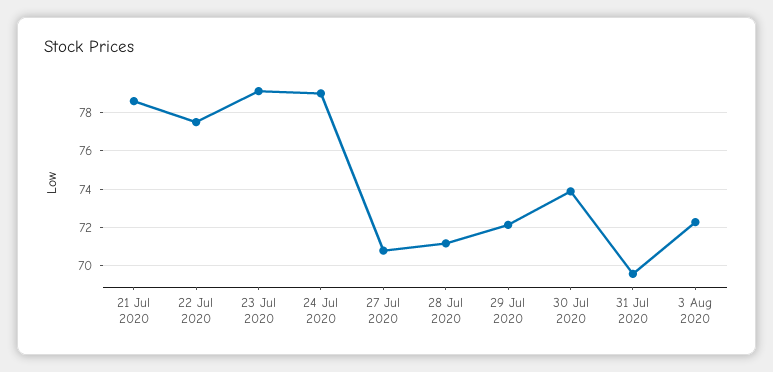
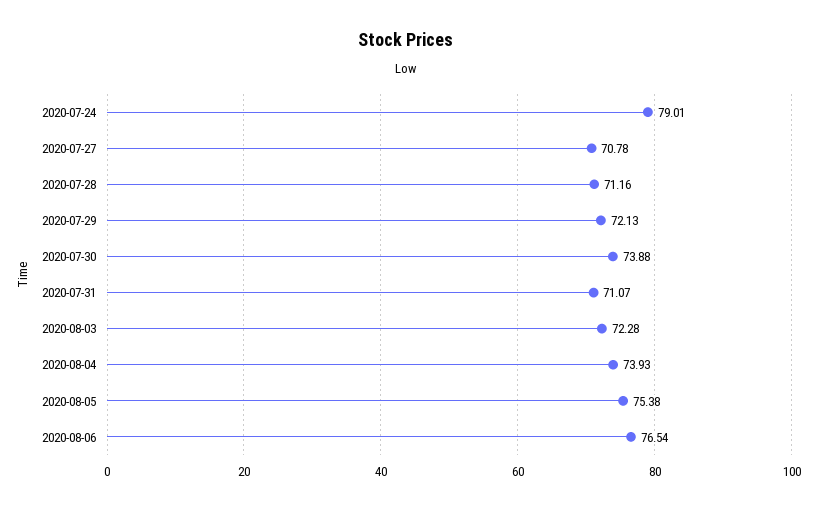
21 Jul 2020: 78.5 -> none
22 Jul 2020: 77.5 -> none
23 Jul 2020: 79 -> none
31 Jul 2020: 69.5 -> 71.07
2020-08-04: none -> 73.93
2020-08-05: none -> 75.38
2020-08-06: none -> 76.54

